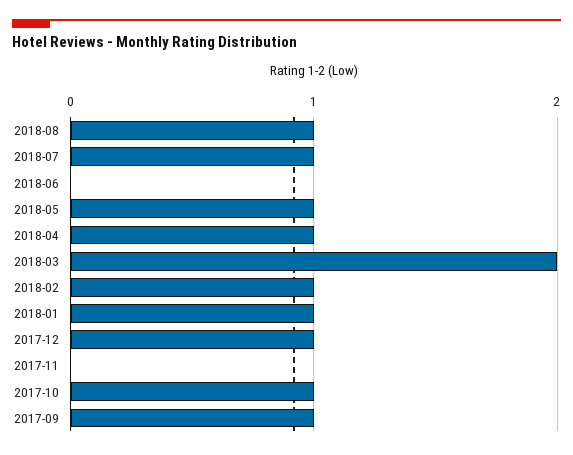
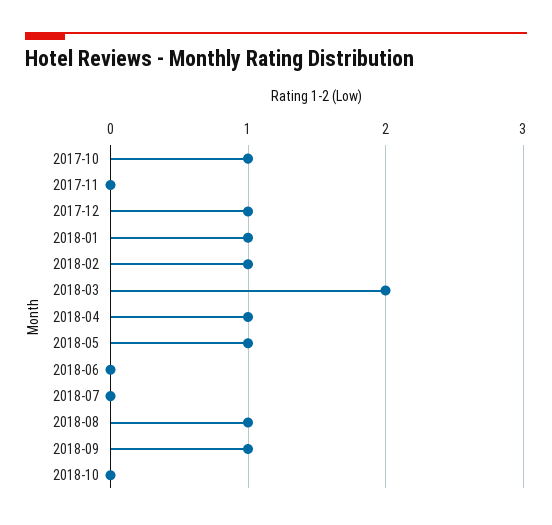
2018-07: 1 -> 0
2017-09: 1 -> none
2018-09: none -> 1
2018-10: none -> 0

